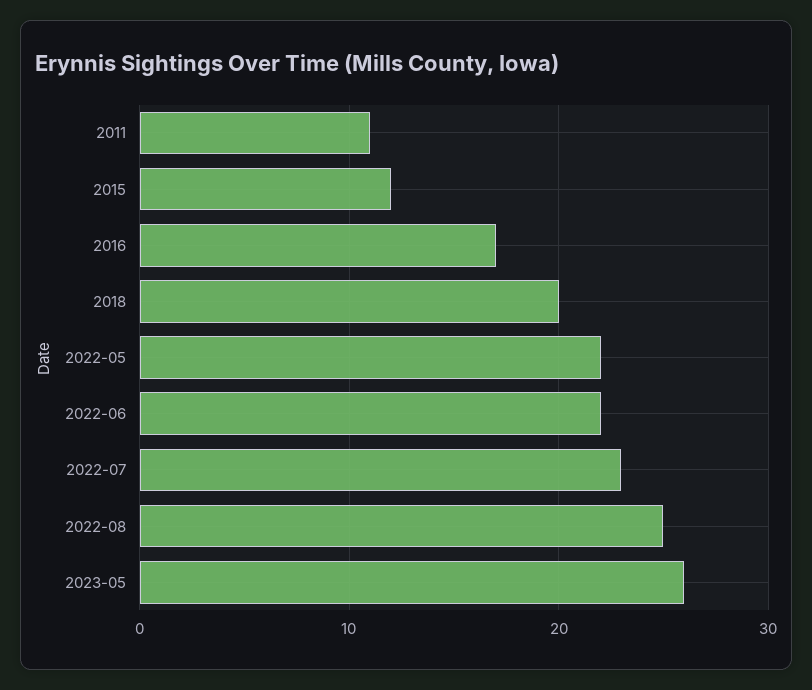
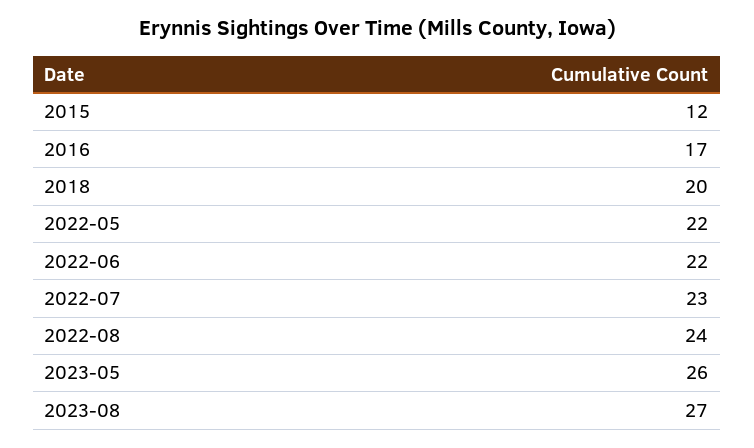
2011: 11 -> none
2022-08: 25 -> 24
2023-08: none -> 27

